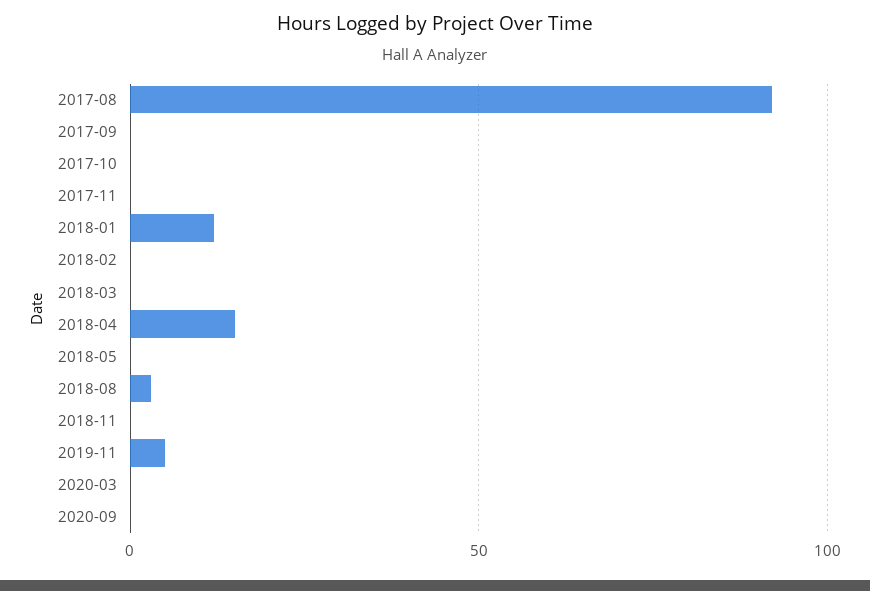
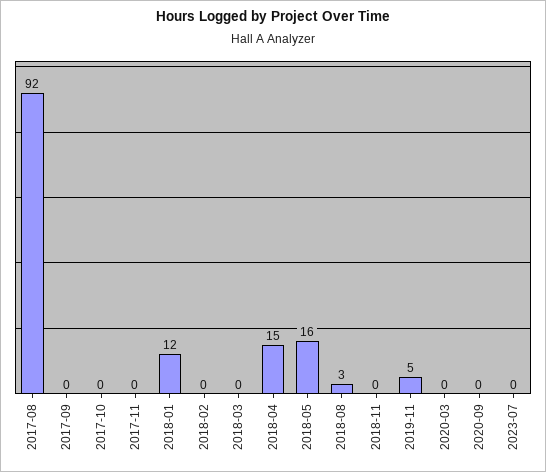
2018-05: 0 -> 16
2023-07: none -> 0

